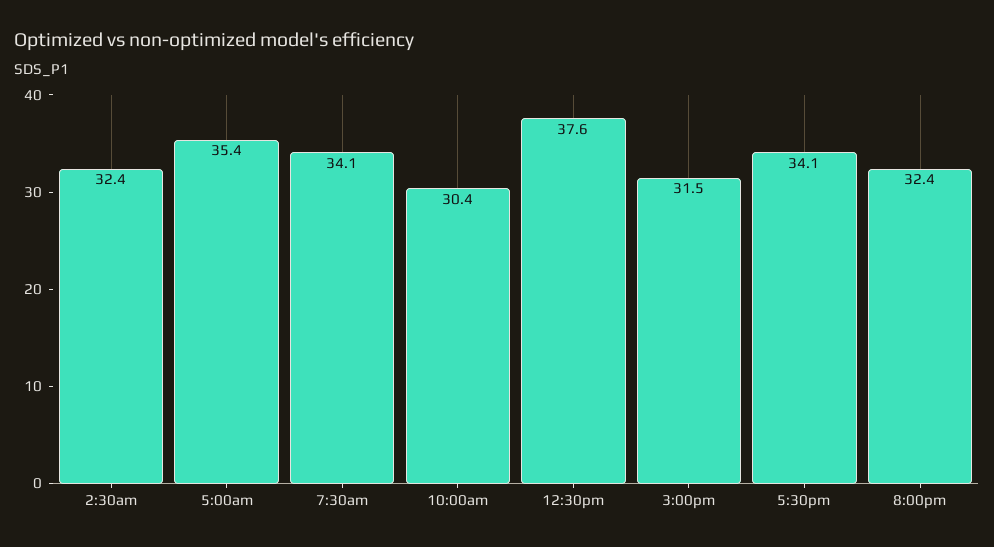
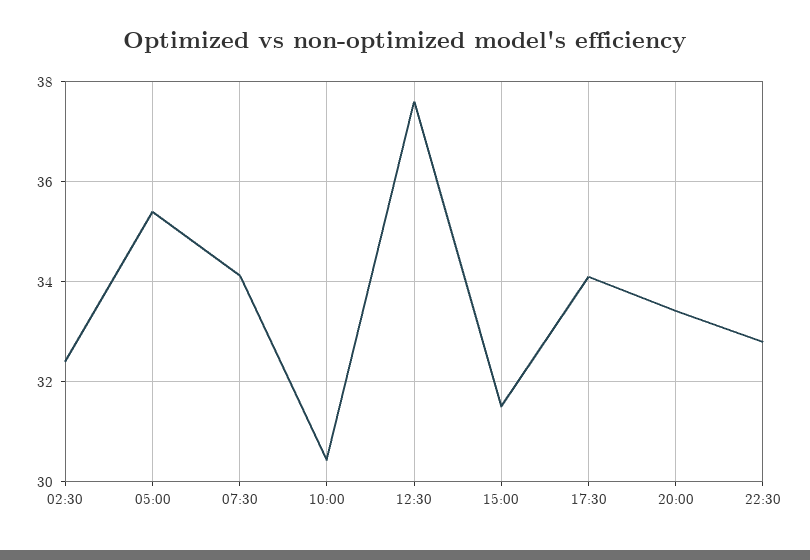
8:00pm: 32.4 -> 33.4
22:30: none -> 32.8

